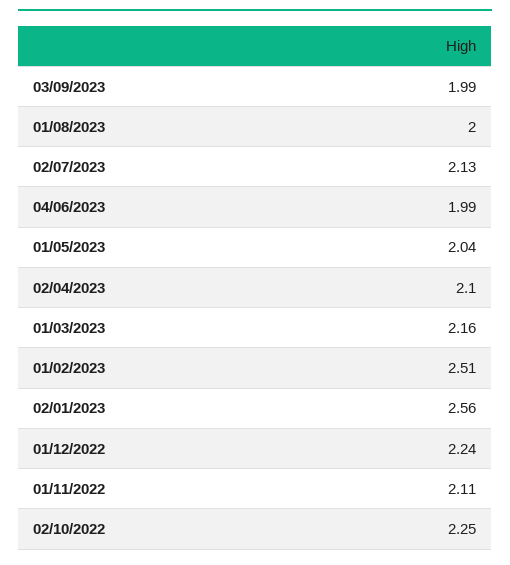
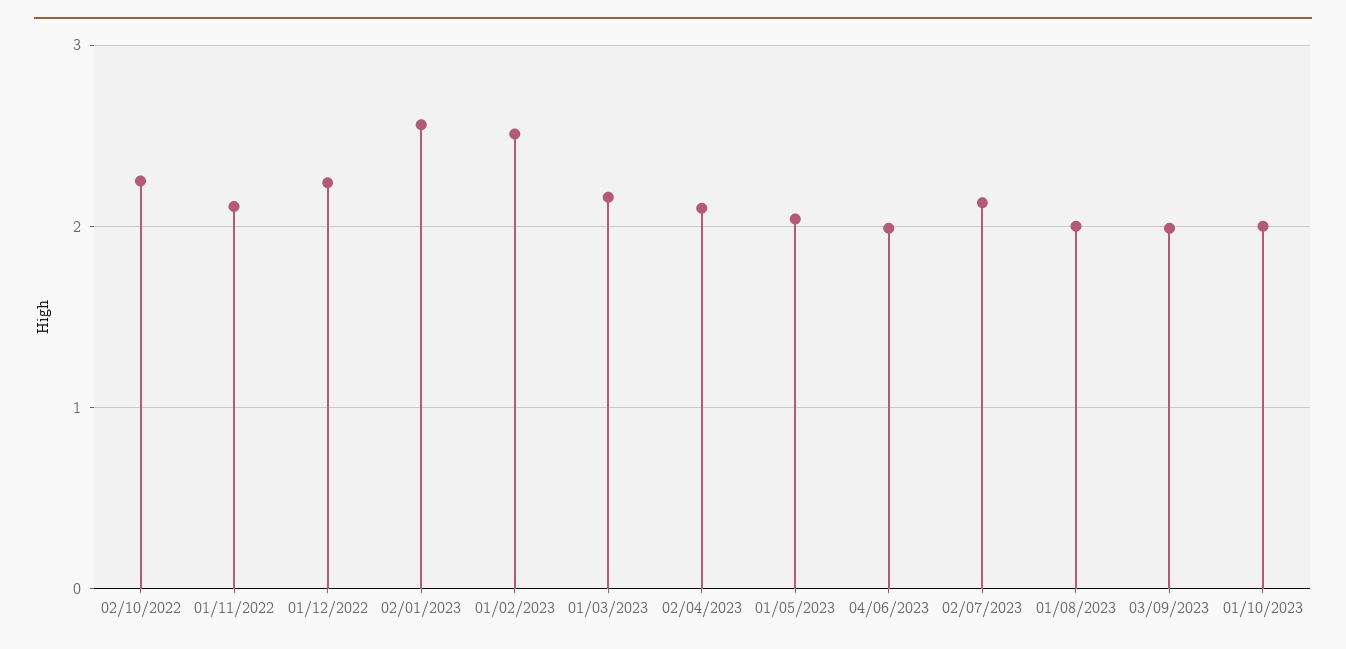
01/10/2023: none -> 2

